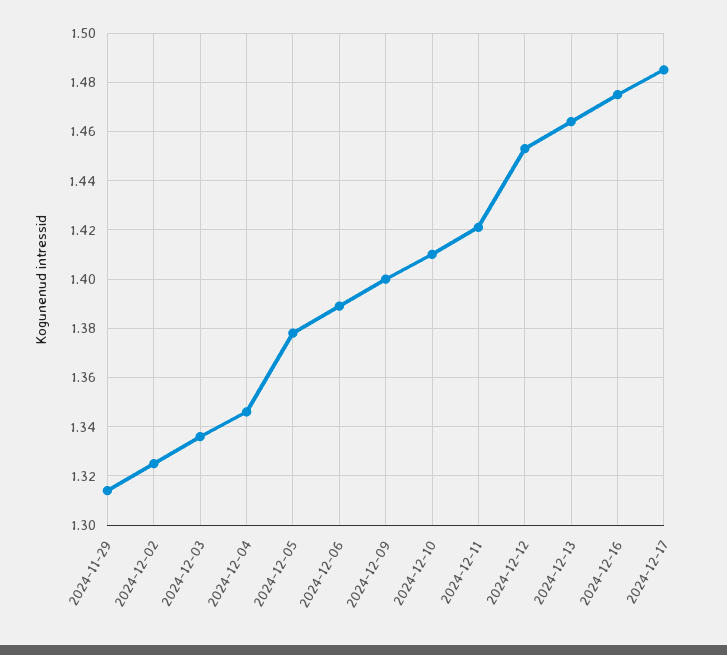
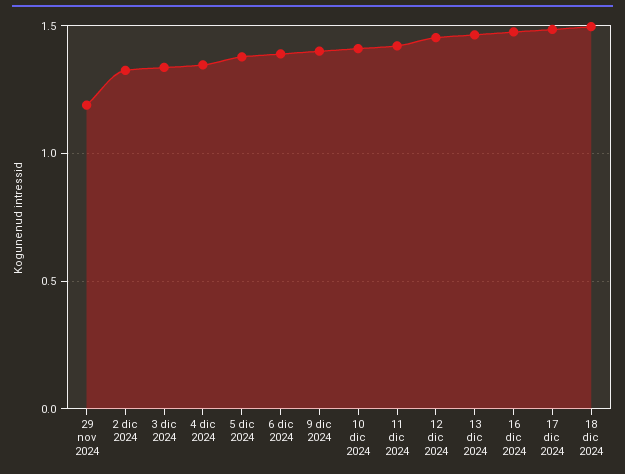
2024-11-29: 1.315 -> 1.2
18 dic 2024: none -> 1.5

